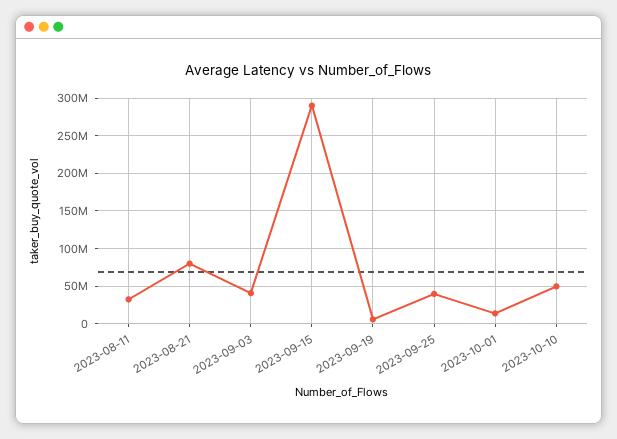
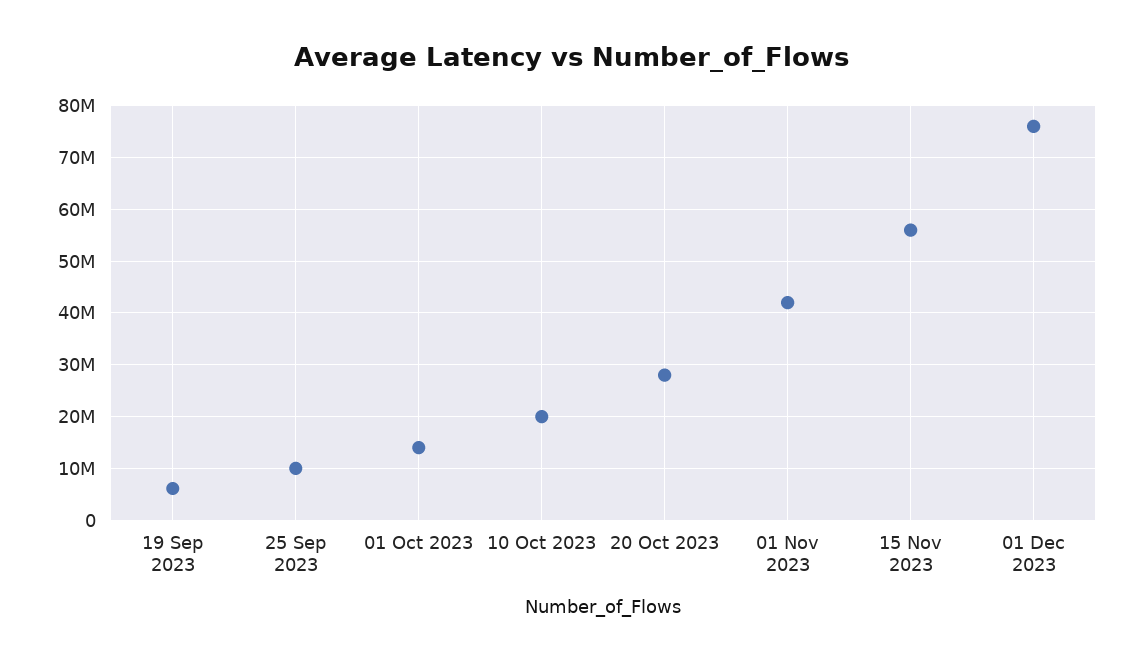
2023-08-11: 30000000 -> none
2023-08-21: 80000000 -> none
2023-09-03: 40000000 -> none
2023-09-15: 290000000 -> none
2023-09-25: 40000000 -> 10000000
2023-10-10: 50000000 -> 20000000
20 Oct 2023: none -> 28000000
01 Nov 2023: none -> 42000000
15 Nov 2023: none -> 56000000
01 Dec 2023: none -> 76000000

